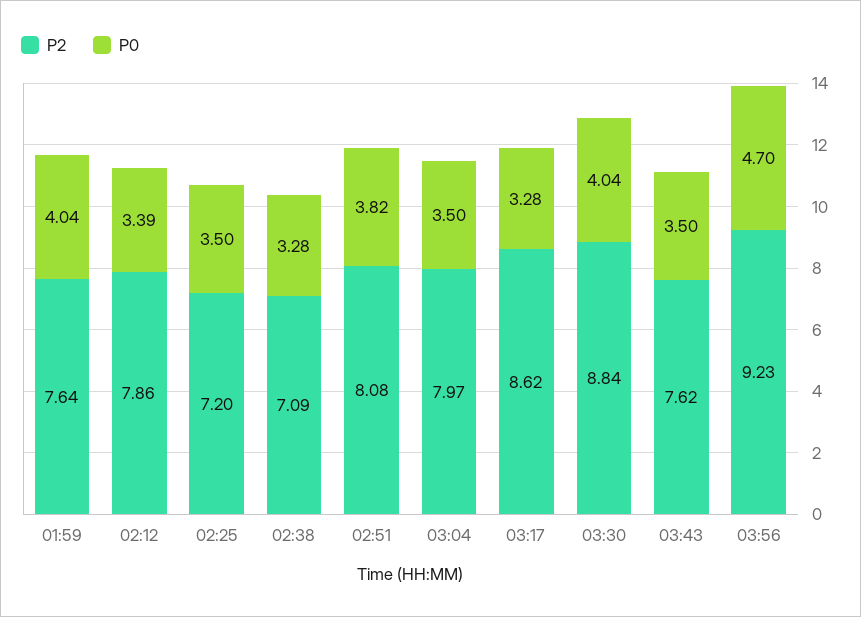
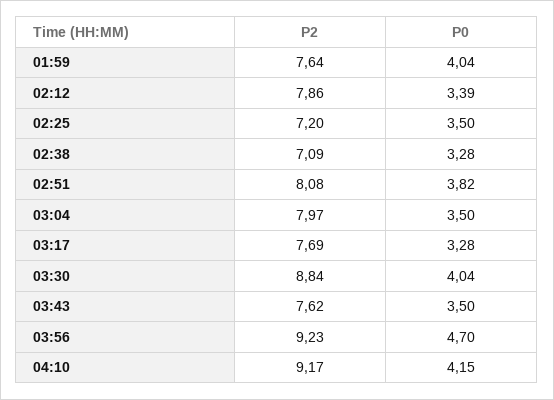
P2, 03:17: 8.62 -> 7.69
P2, 04:10: none -> 9.17
P0, 04:10: none -> 4.15

